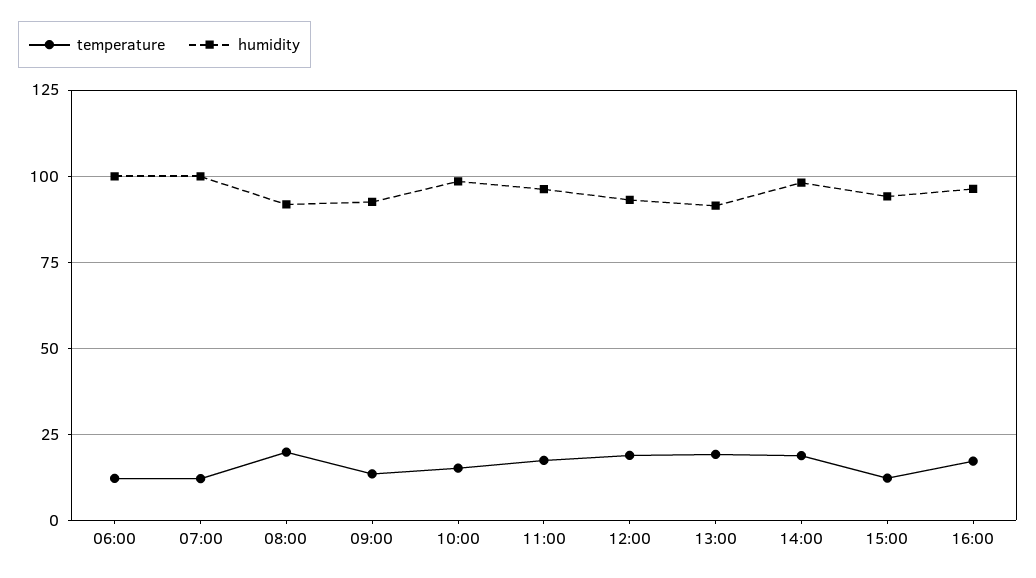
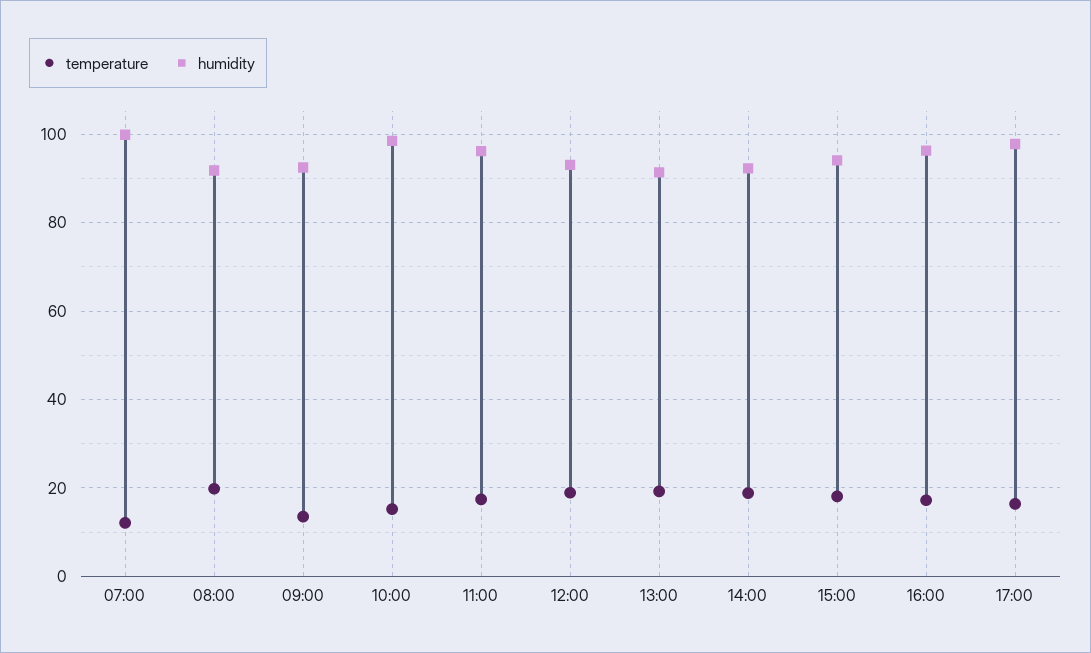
temperature, 06:00: 12.5 -> none
humidity, 06:00: 100 -> none
humidity, 14:00: 97.5 -> 92
temperature, 15:00: 12.5 -> 18
temperature, 17:00: none -> 16
humidity, 17:00: none -> 98

